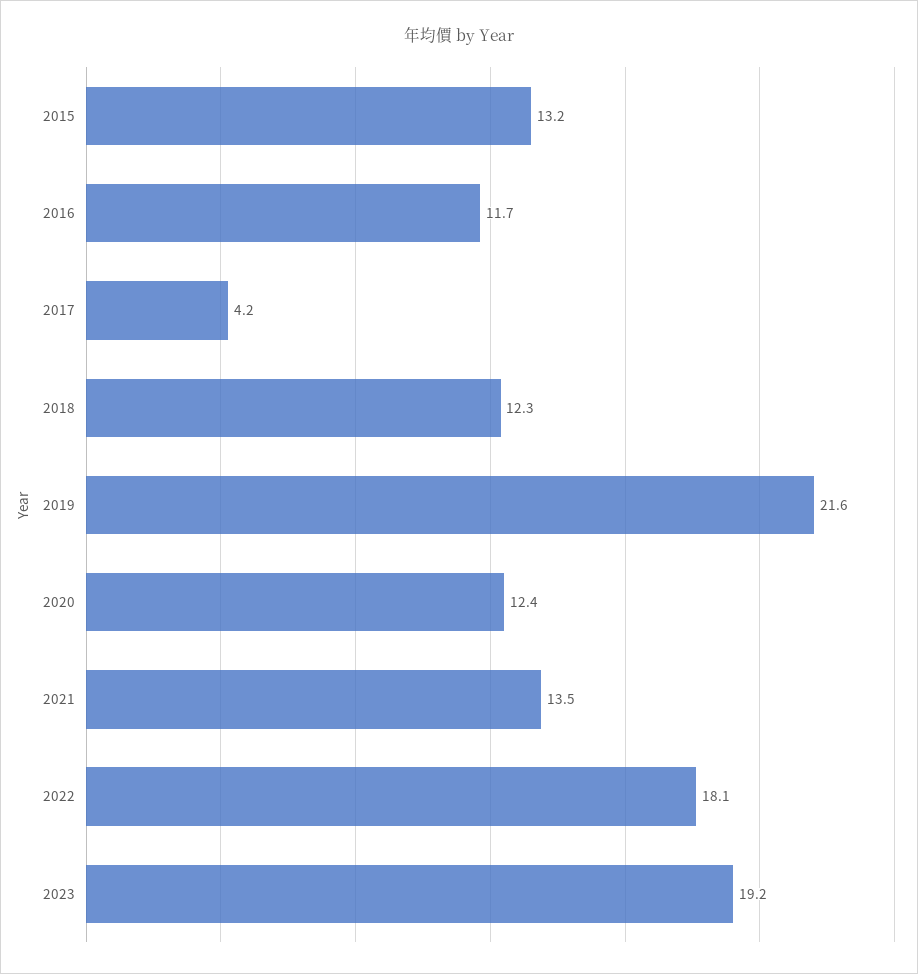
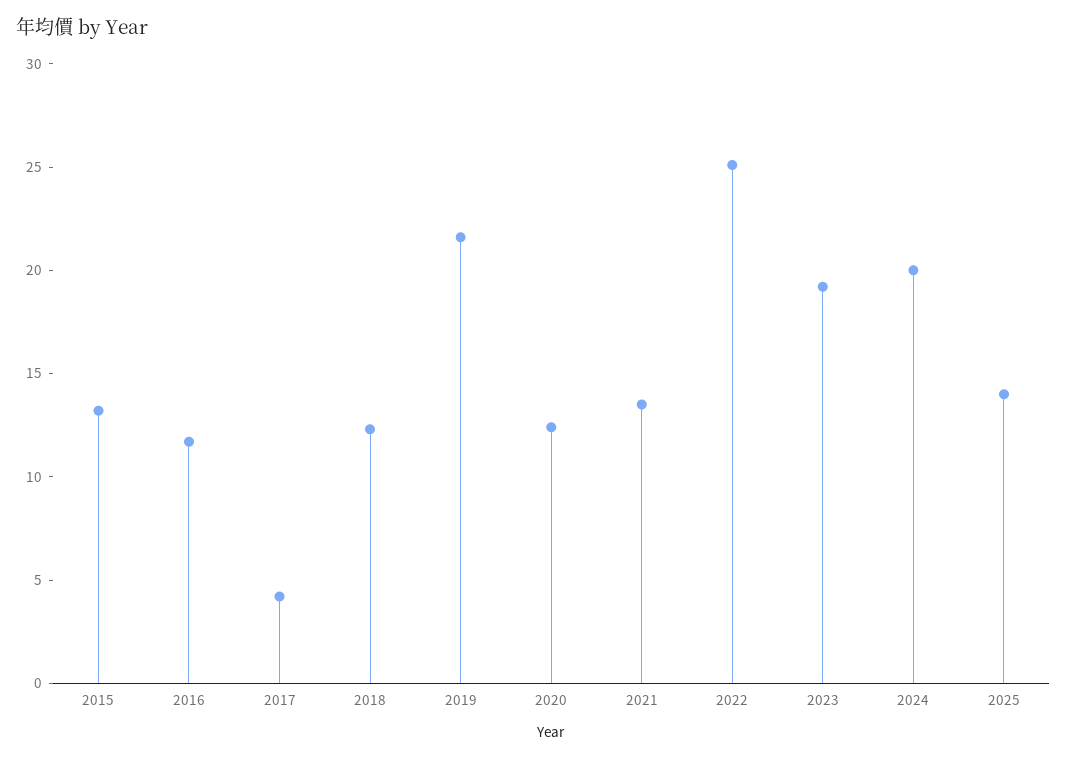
2022: 18.1 -> 25
2024: none -> 20
2025: none -> 14

